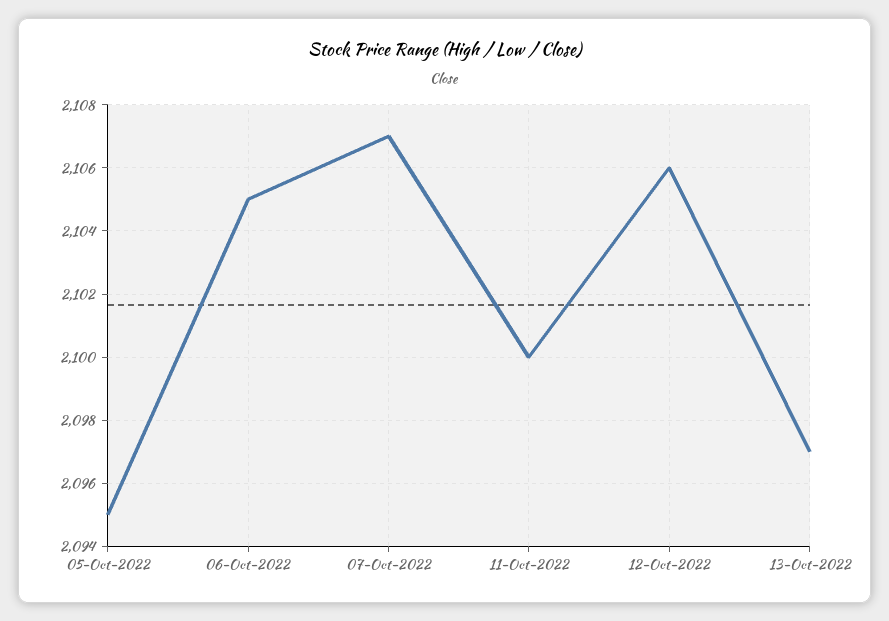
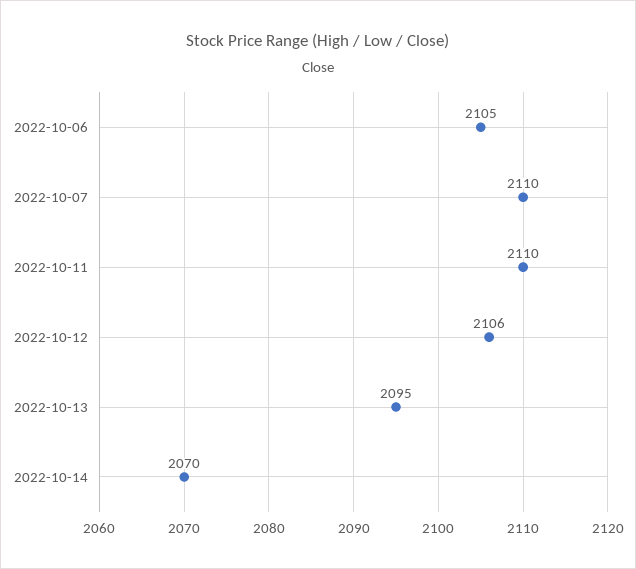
05-Oct-2022: 2095 -> none
07-Oct-2022: 2107 -> 2110
11-Oct-2022: 2100 -> 2110
13-Oct-2022: 2097 -> 2095
2022-10-14: none -> 2070

